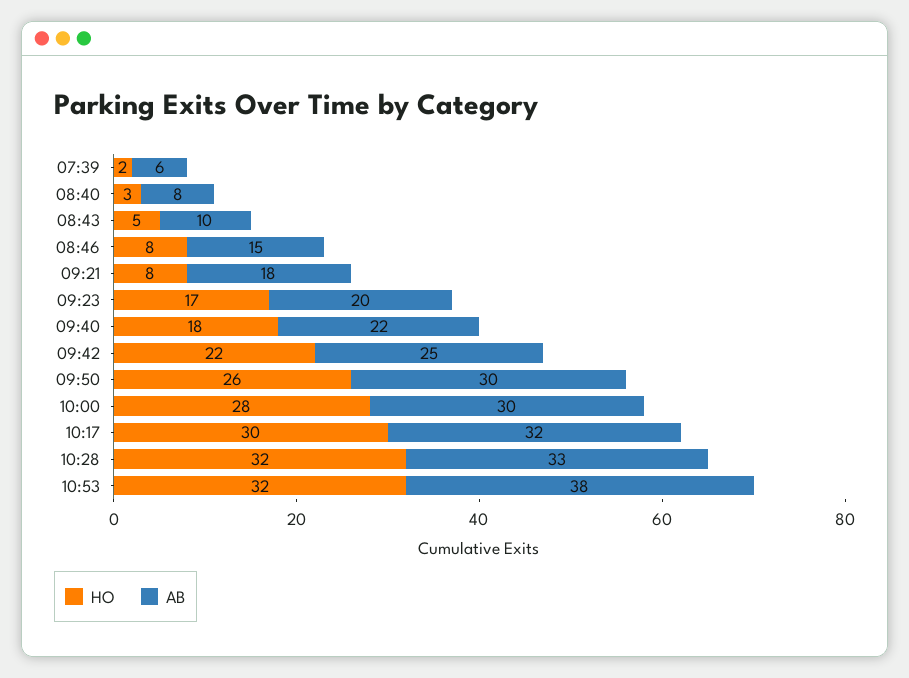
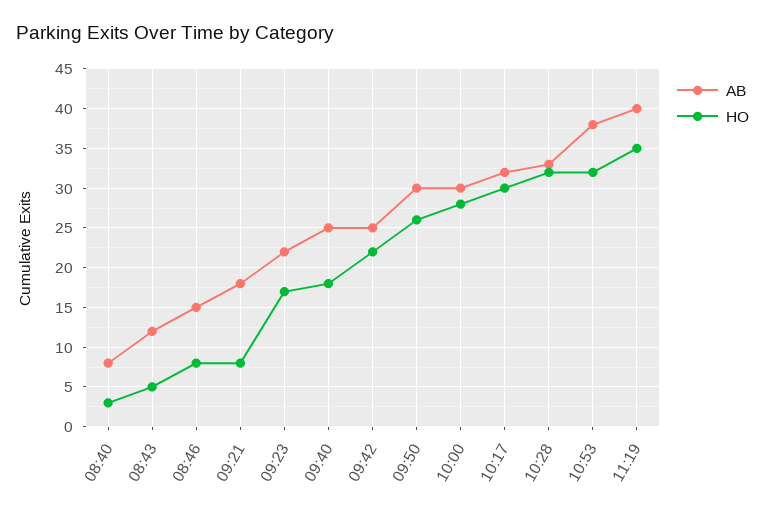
HO, 07:39: 2 -> none
AB, 07:39: 6 -> none
AB, 08:43: 10 -> 12
AB, 09:23: 20 -> 22
AB, 09:40: 22 -> 25
AB, 11:19: none -> 40
HO, 11:19: none -> 35

